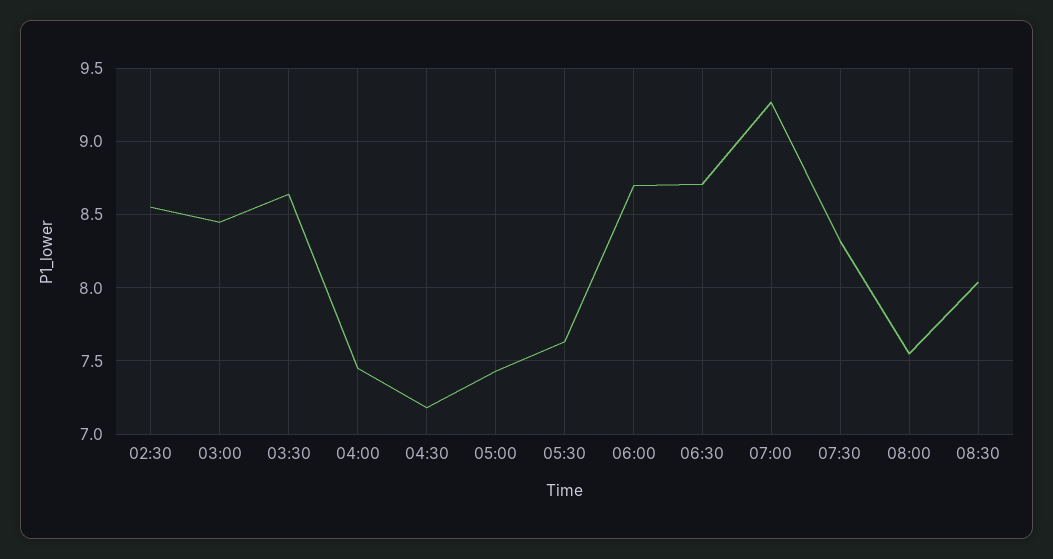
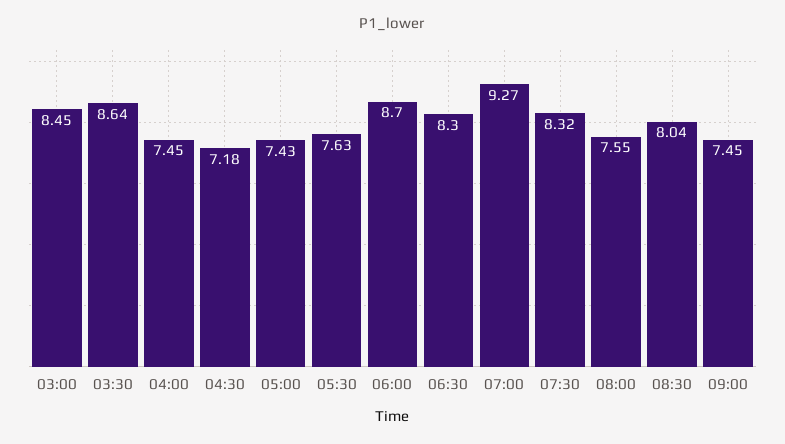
02:30: 8.55 -> none
06:30: 8.7 -> 8.3
09:00: none -> 7.45

